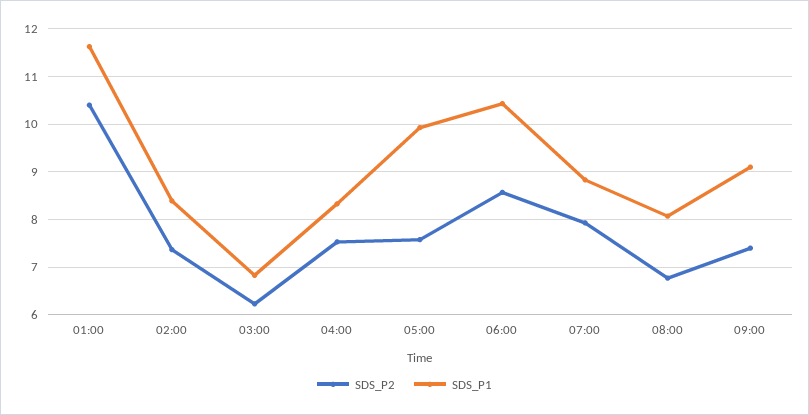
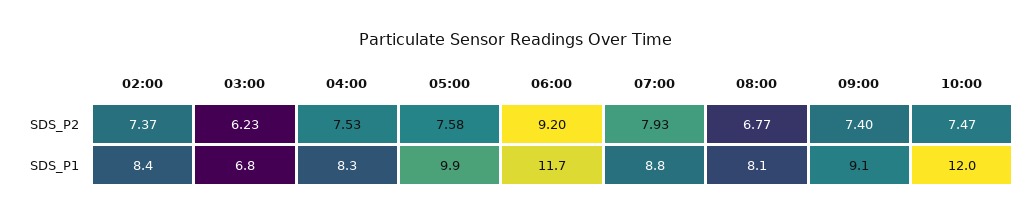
SDS_P2, 01:00: 10.4 -> none
SDS_P1, 01:00: 11.6 -> none
SDS_P2, 06:00: 8.6 -> 9.2
SDS_P1, 06:00: 10.4 -> 11.7
SDS_P2, 10:00: none -> 7.47
SDS_P1, 10:00: none -> 12

